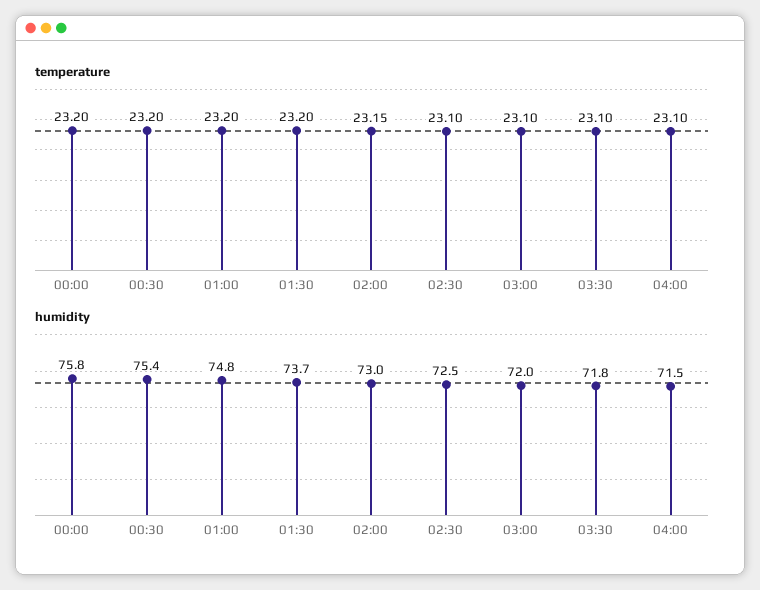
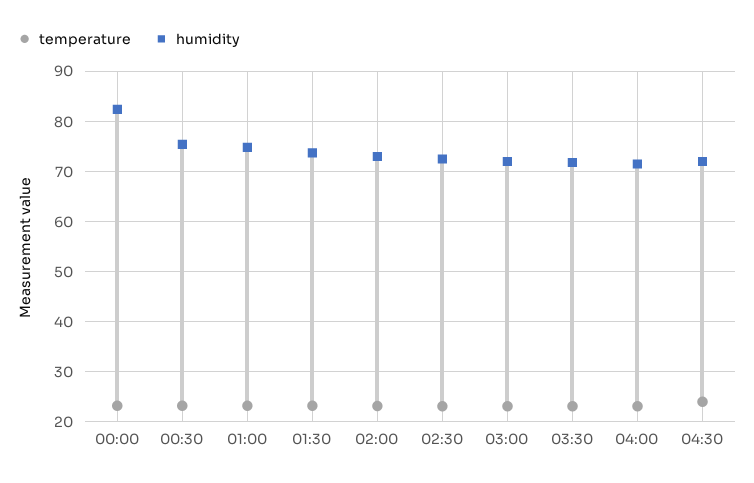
humidity, 00:00: 75.8 -> 82
temperature, 04:30: none -> 24
humidity, 04:30: none -> 72

